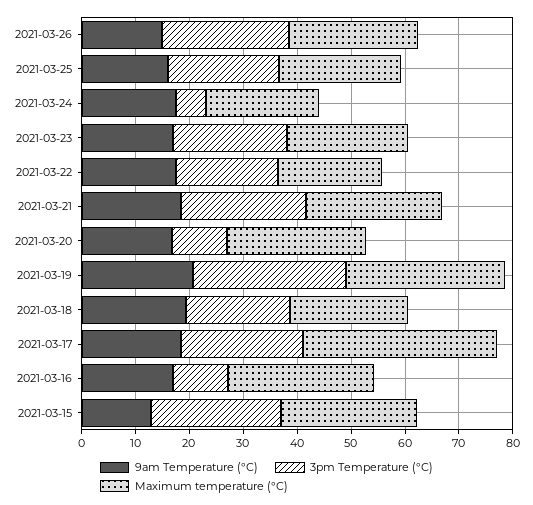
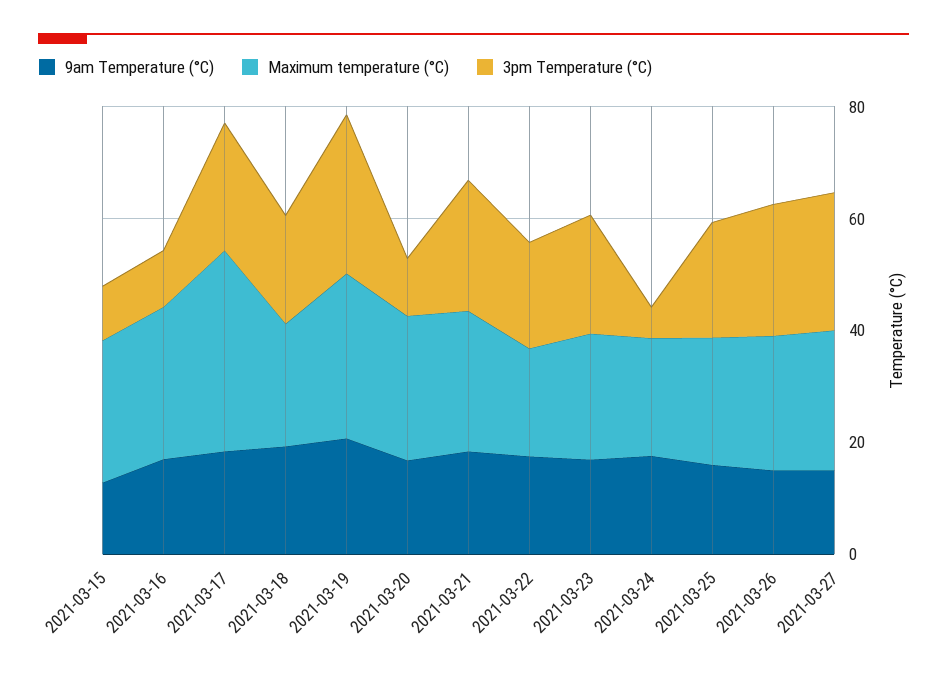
3pm Temperature (°C), 2021-03-15: 24 -> 10
9am Temperature (°C), 2021-03-27: none -> 15
Maximum temperature (°C), 2021-03-27: none -> 25
3pm Temperature (°C), 2021-03-27: none -> 25

